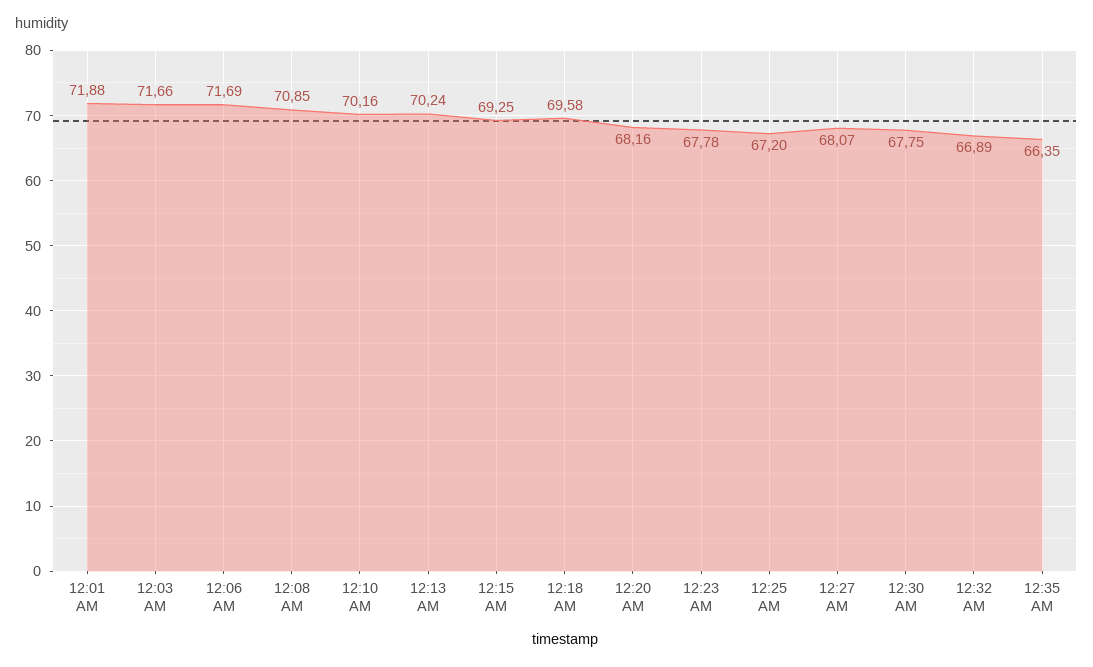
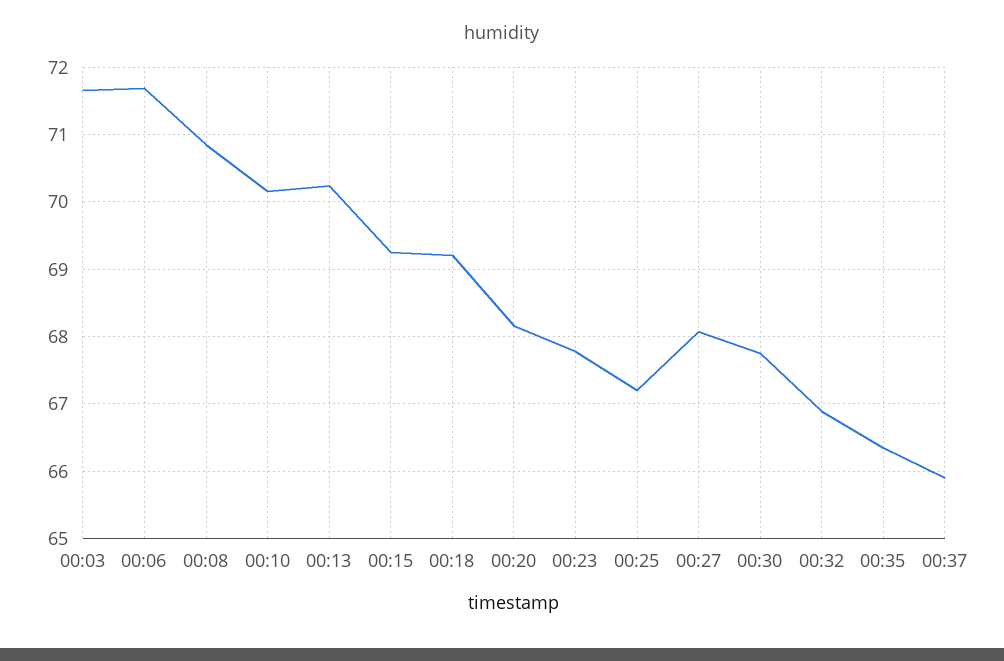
12:01 AM: 71.88 -> none
12:18 AM: 69.58 -> 69.2
00:37: none -> 65.9

